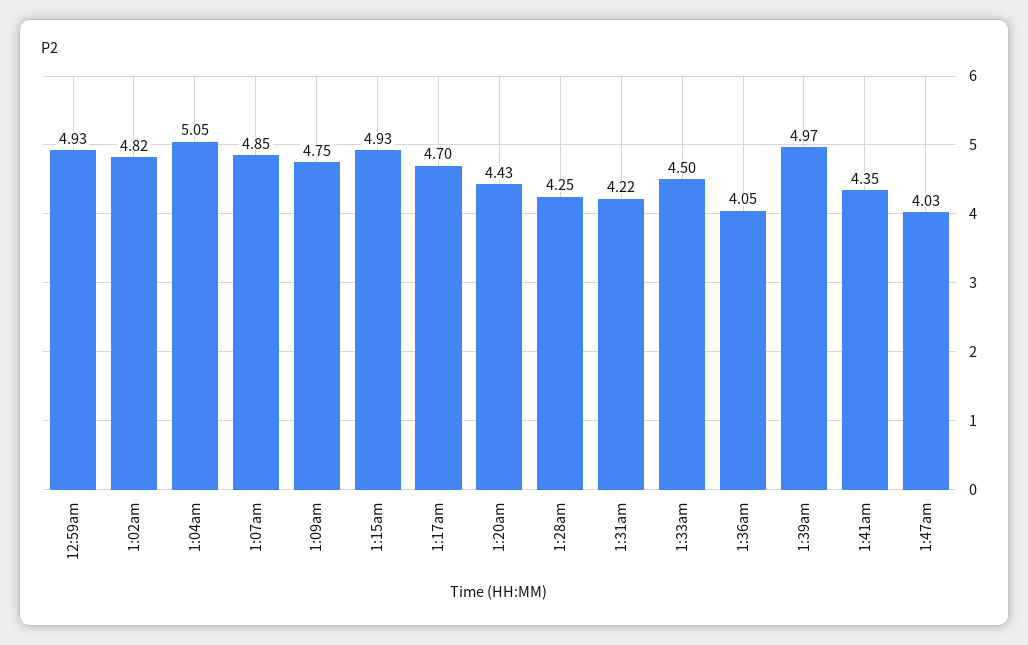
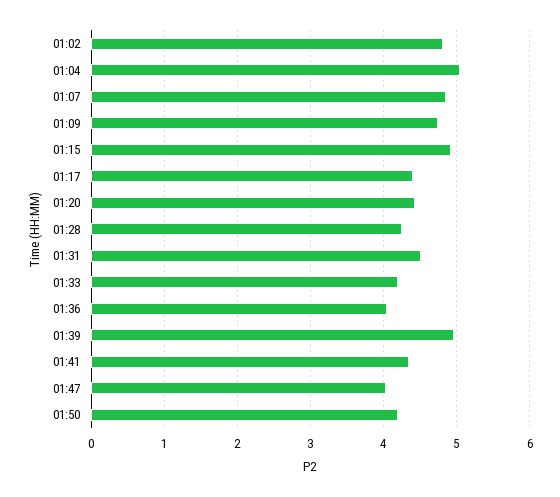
12:59am: 4.93 -> none
1:17am: 4.7 -> 4.4
1:31am: 4.22 -> 4.5
1:33am: 4.5 -> 4.2
01:50: none -> 4.2

